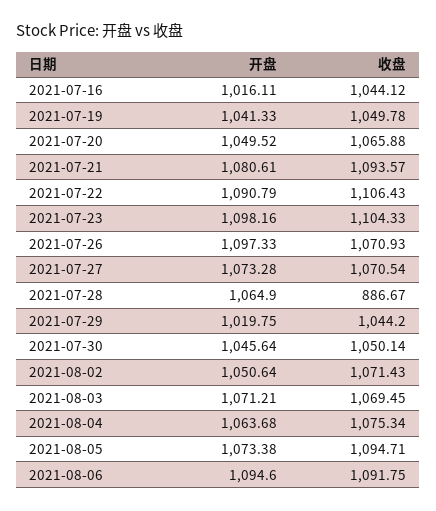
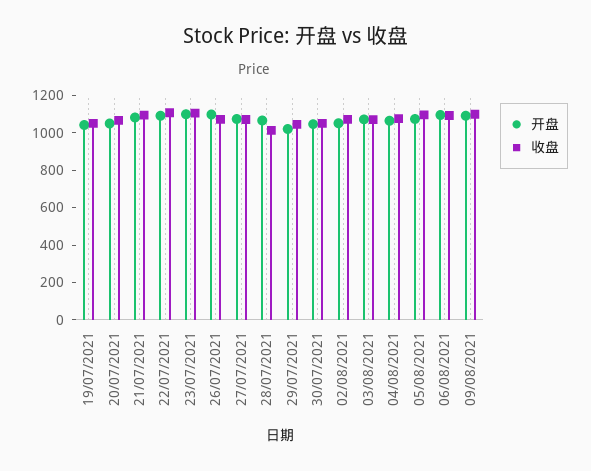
开盘, 2021-07-16: 1016.11 -> none
收盘, 2021-07-16: 1044.12 -> none
收盘, 2021-07-28: 886.67 -> 1000
开盘, 09/08/2021: none -> 1100
收盘, 09/08/2021: none -> 1100

